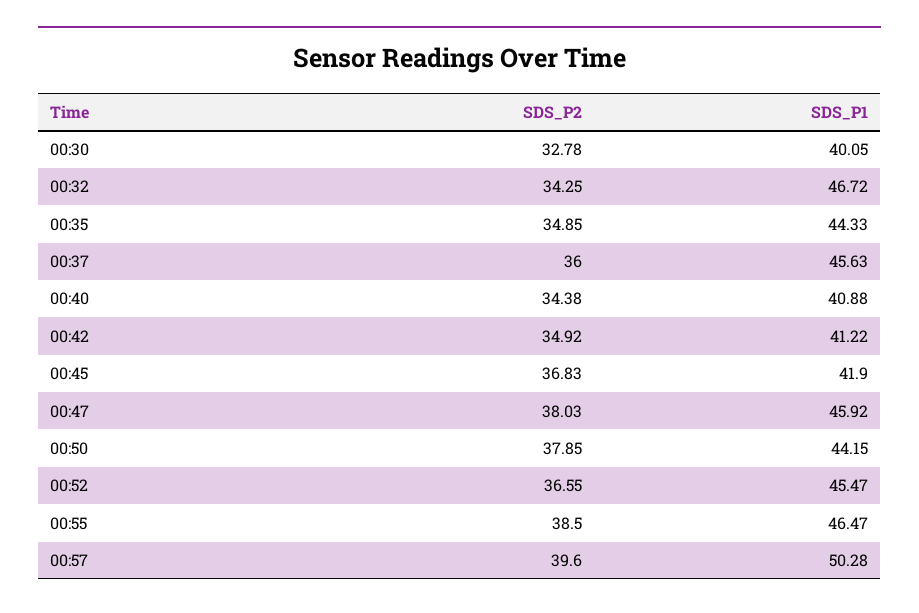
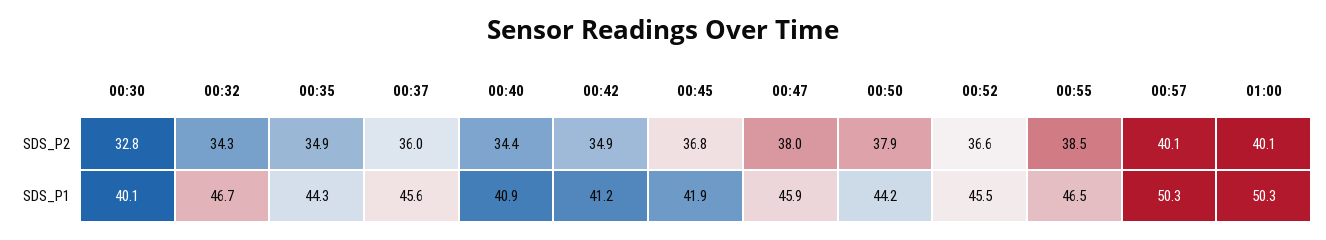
SDS_P2, 00:57: 39.6 -> 40.1
SDS_P2, 01:00: none -> 40.1
SDS_P1, 01:00: none -> 50.3

